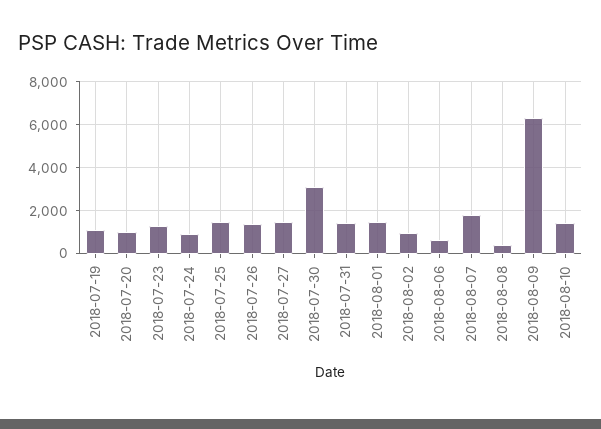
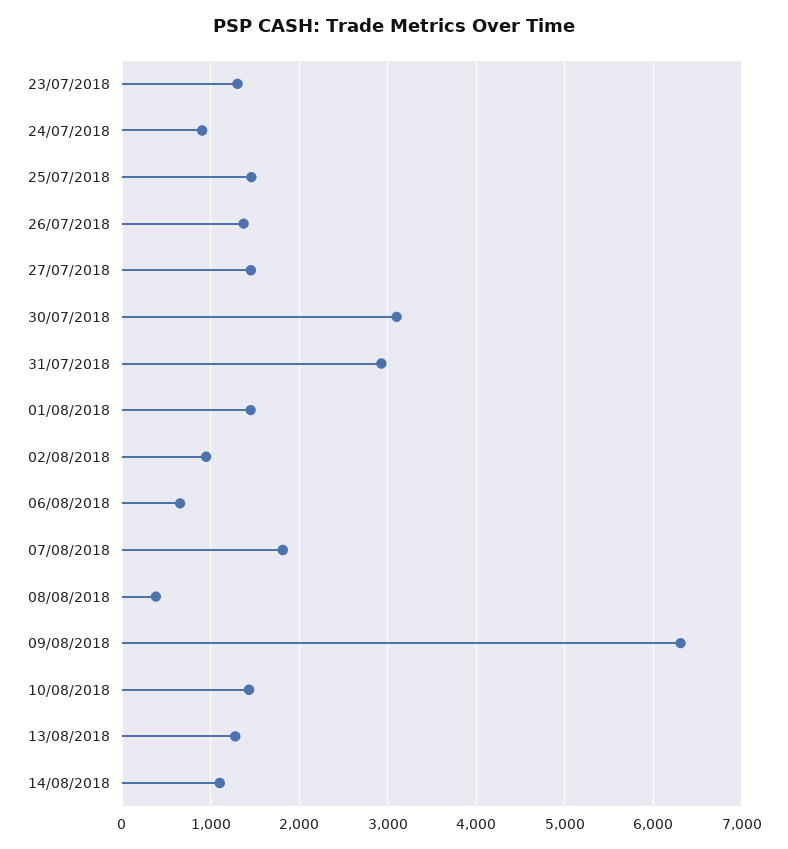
2018-07-19: 1000 -> none
2018-07-20: 1000 -> none
2018-07-31: 1500 -> 2900
13/08/2018: none -> 1300
14/08/2018: none -> 1100

